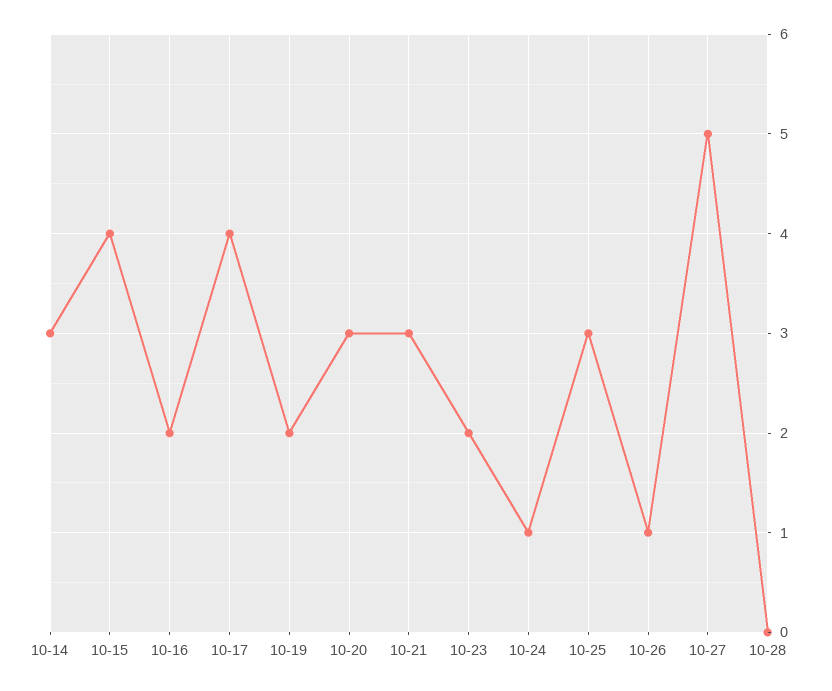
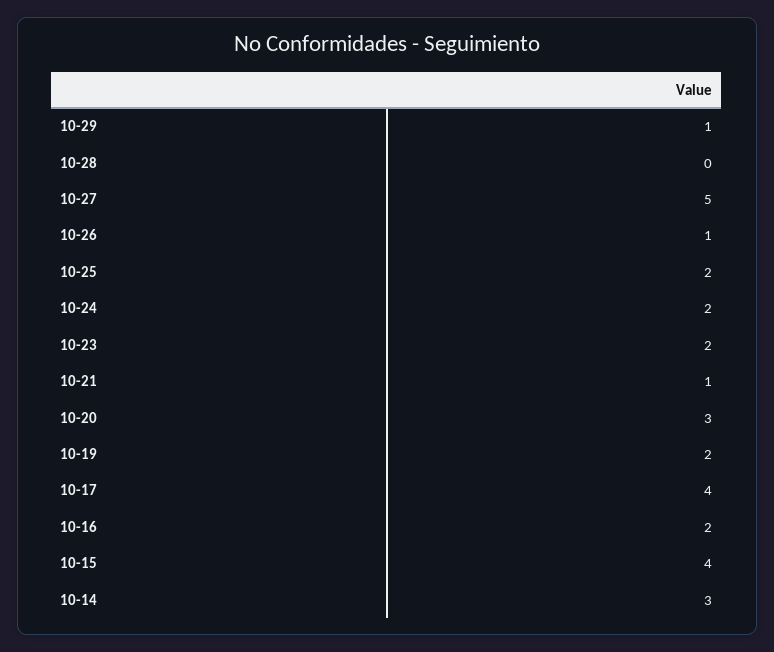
10-21: 3 -> 1
10-24: 1 -> 2
10-25: 3 -> 2
10-29: none -> 1

